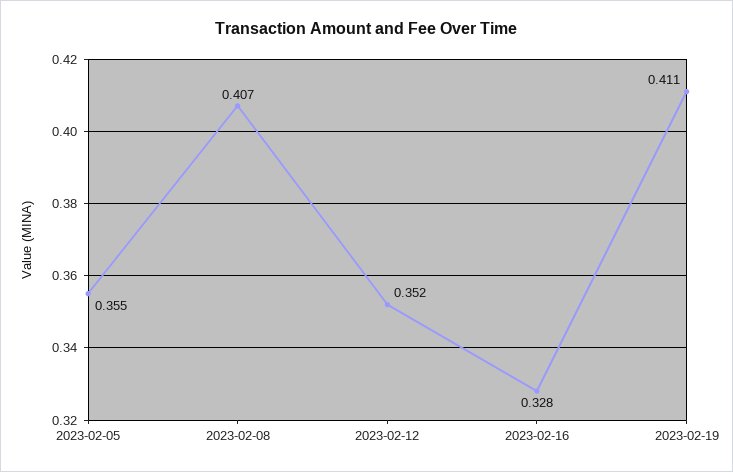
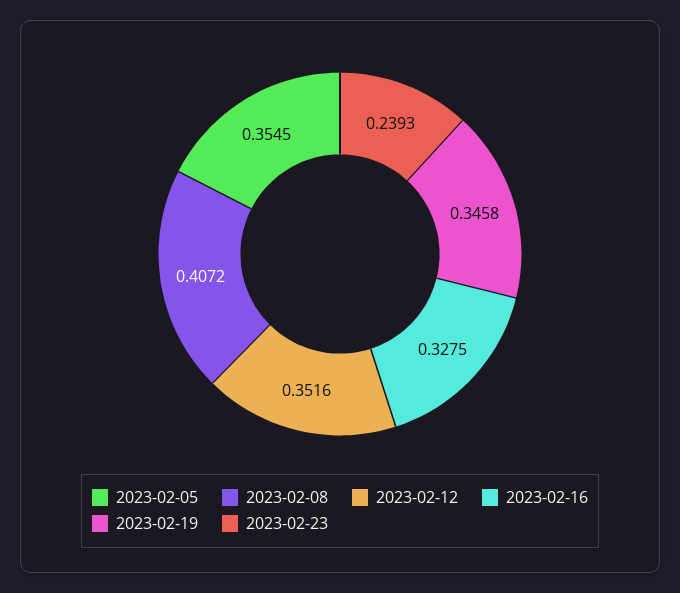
2023-02-19: 0.411 -> 0.3458
2023-02-23: none -> 0.2393

